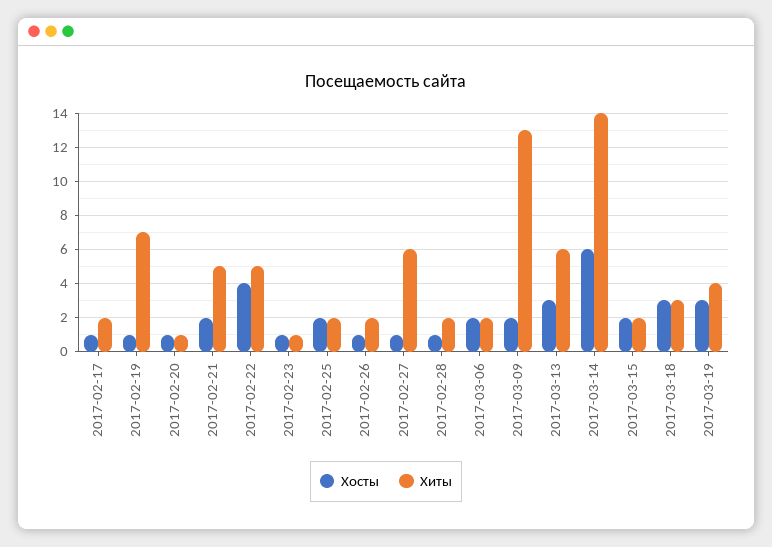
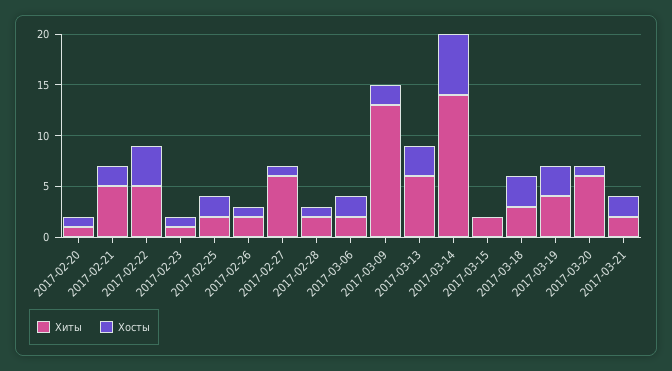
Хосты, 2017-02-17: 1 -> none
Хиты, 2017-02-17: 2 -> none
Хосты, 2017-02-19: 1 -> none
Хиты, 2017-02-19: 7 -> none
Хосты, 2017-03-15: 2 -> 0
Хиты, 2017-03-20: none -> 6
Хосты, 2017-03-20: none -> 1
Хиты, 2017-03-21: none -> 2
Хосты, 2017-03-21: none -> 2

